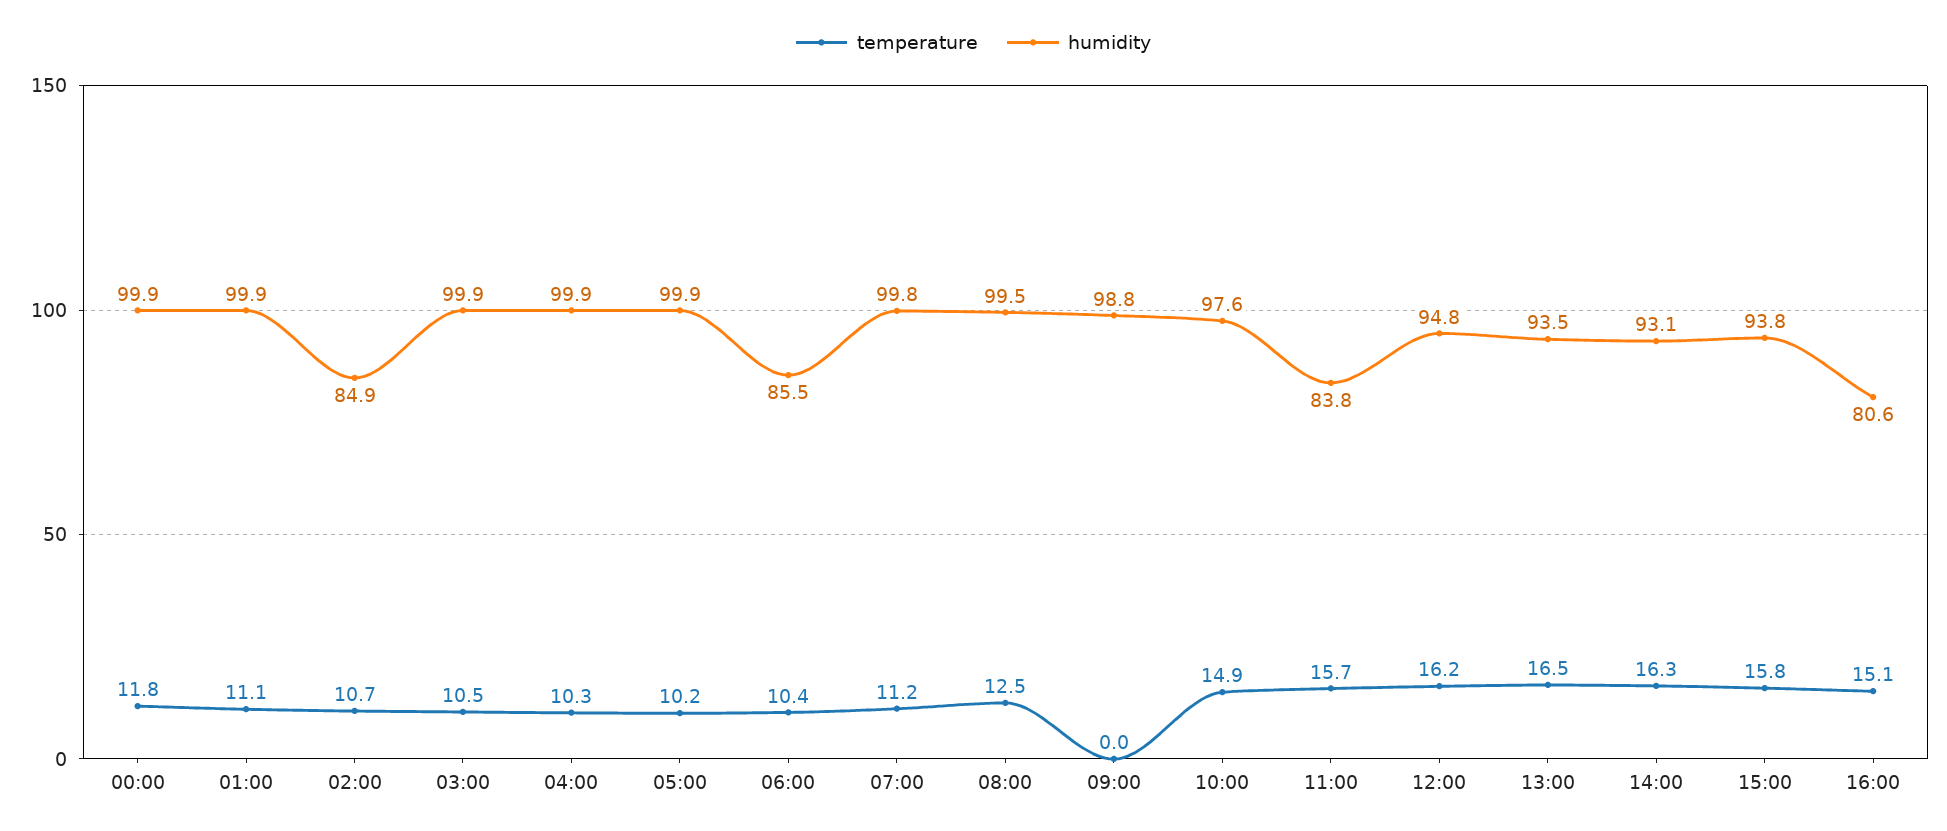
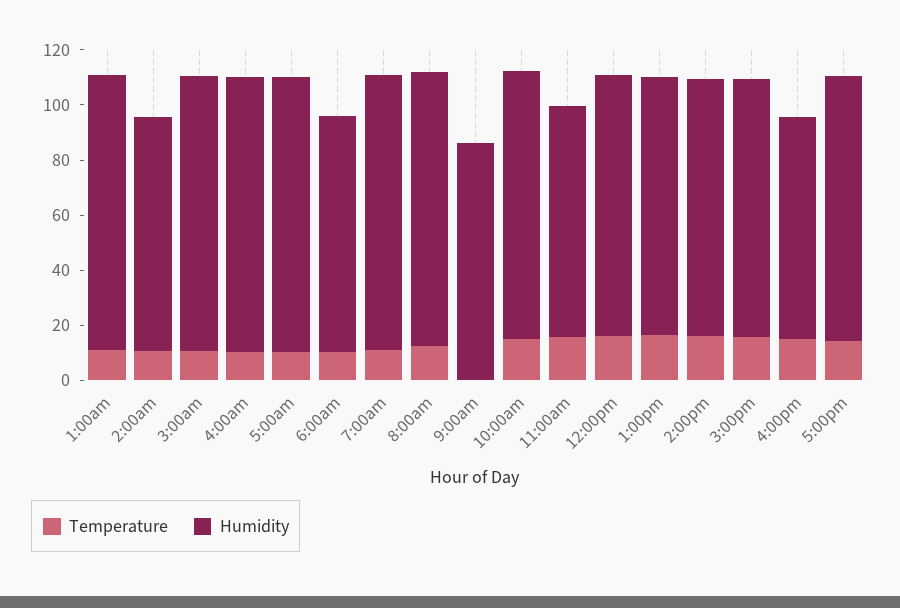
temperature, 00:00: 11.8 -> none
humidity, 00:00: 99.9 -> none
humidity, 09:00: 98.8 -> 85
temperature, 5:00pm: none -> 15
humidity, 5:00pm: none -> 95

